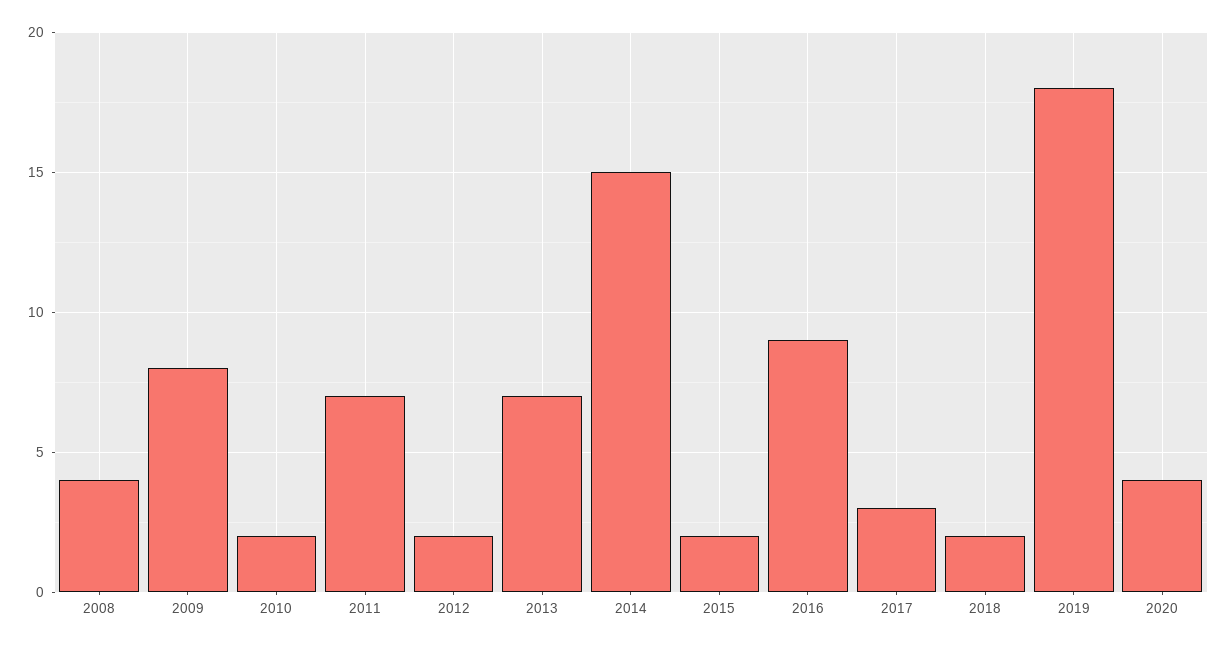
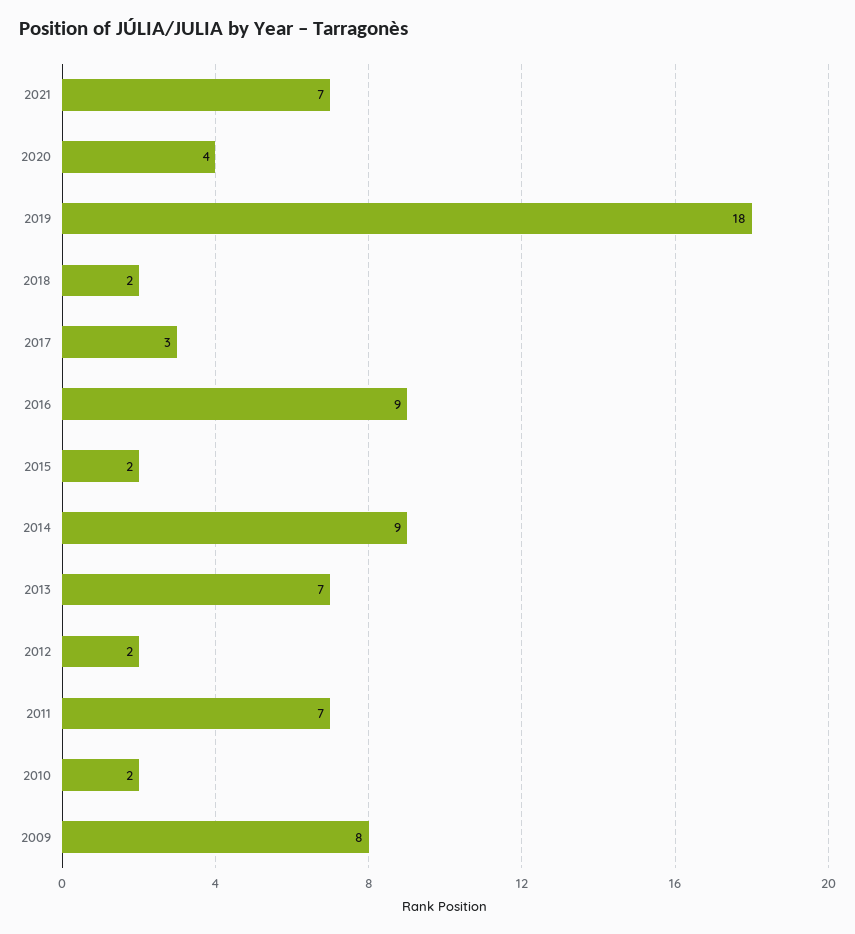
2008: 4 -> none
2014: 15 -> 9
2021: none -> 7

